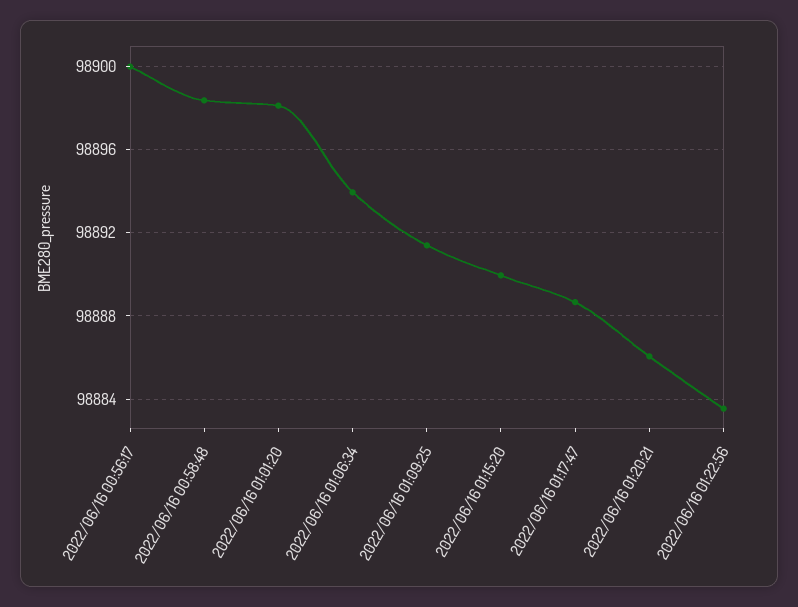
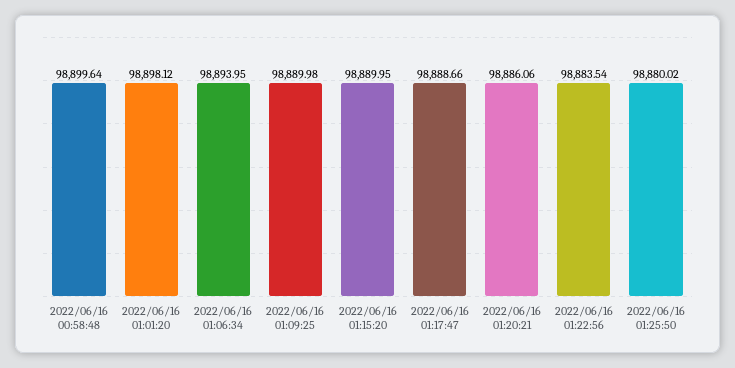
2022/06/16 00:56:17: 98900 -> none
2022/06/16 00:58:48: 98898.5 -> 98899.64
2022/06/16 01:09:25: 98891.5 -> 98889.98
2022/06/16 01:25:50: none -> 98880.02

